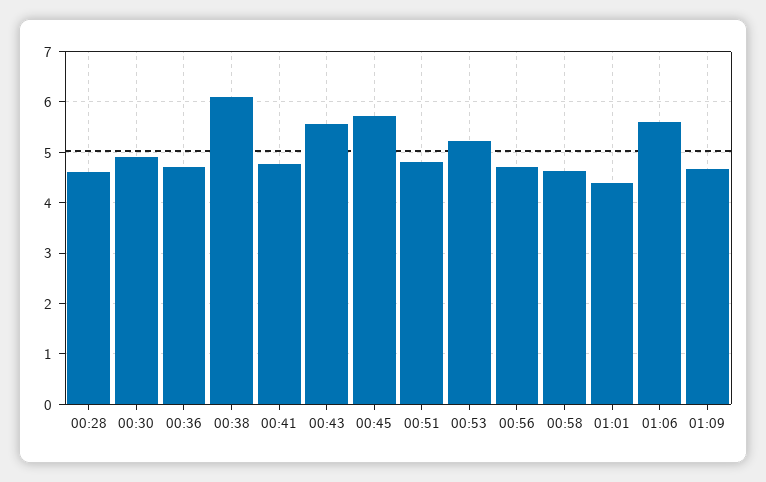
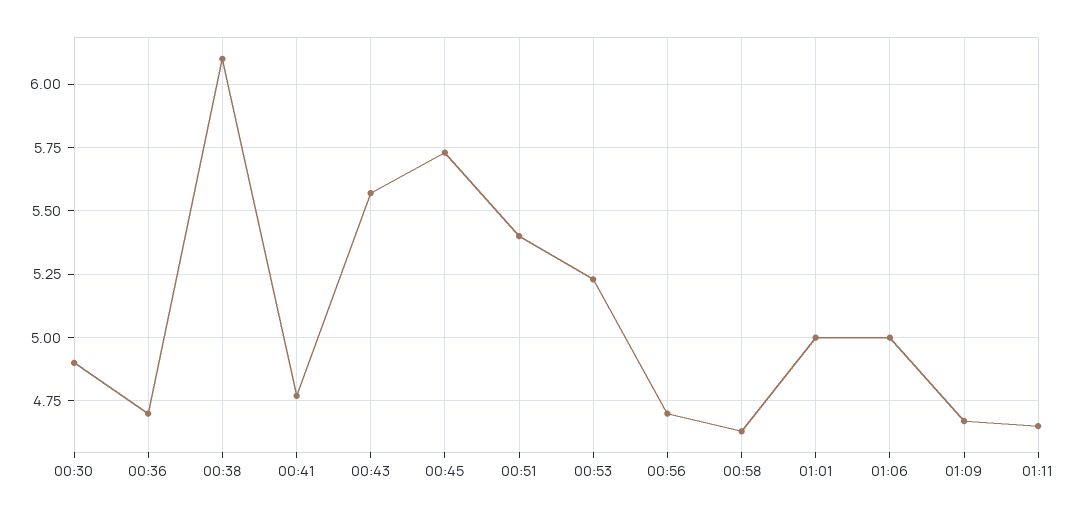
00:28: 4.6 -> none
00:51: 4.8 -> 5.4
01:01: 4.4 -> 5
01:06: 5.6 -> 5
01:11: none -> 4.65

